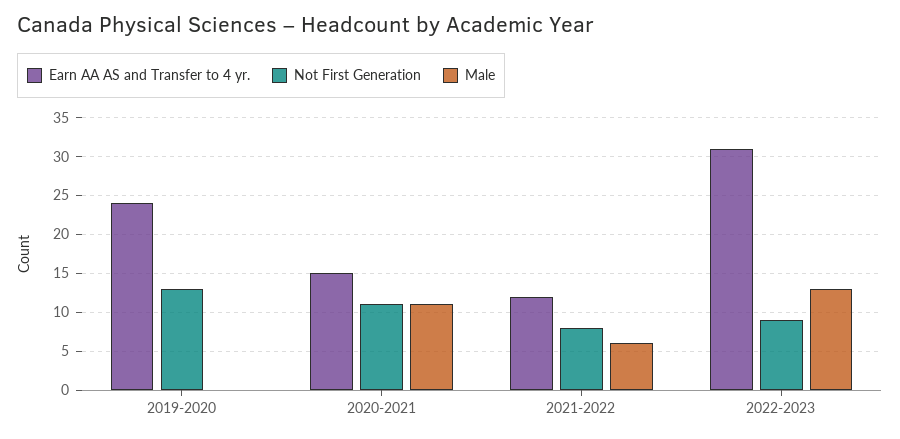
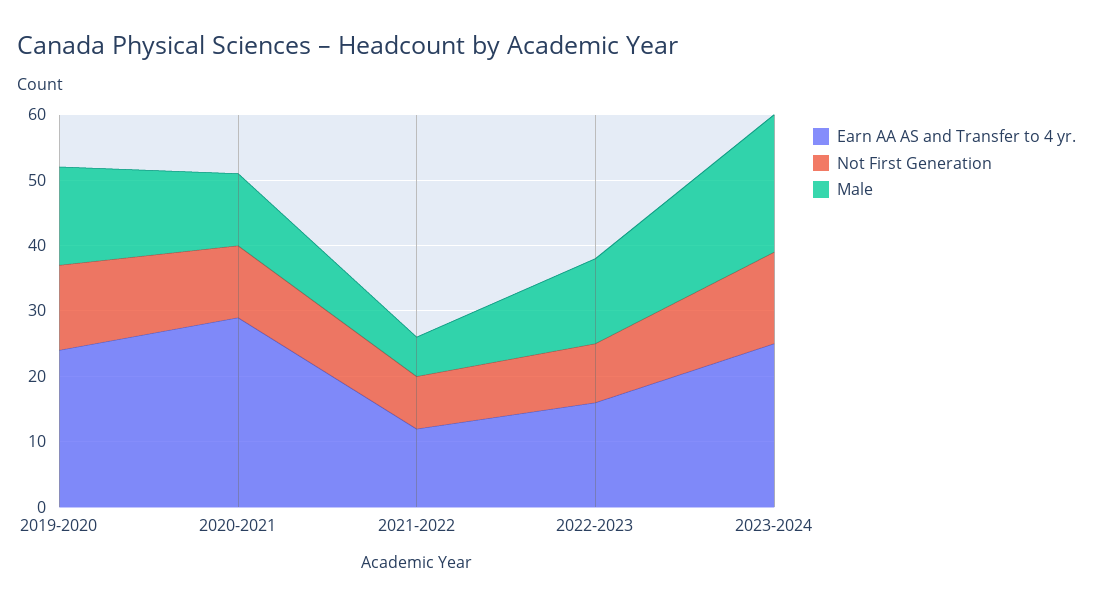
Male, 2019-2020: 0 -> 15
Earn AA AS and Transfer to 4 yr., 2020-2021: 15 -> 30
Earn AA AS and Transfer to 4 yr., 2022-2023: 31 -> 15
Earn AA AS and Transfer to 4 yr., 2023-2024: none -> 25
Not First Generation, 2023-2024: none -> 15
Male, 2023-2024: none -> 20

